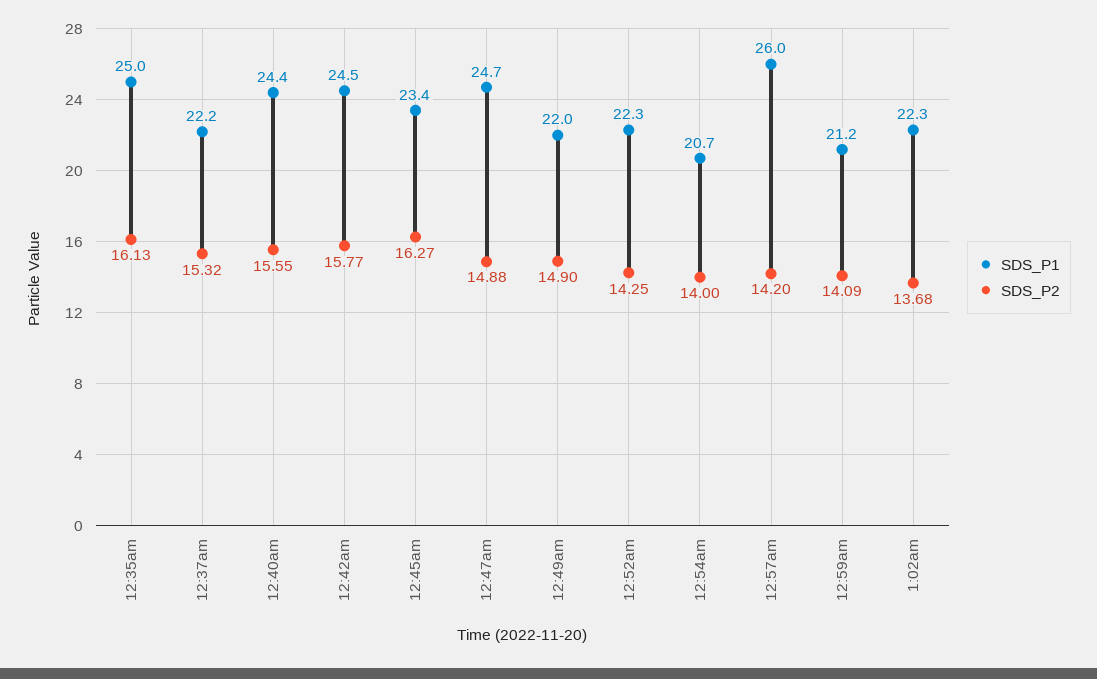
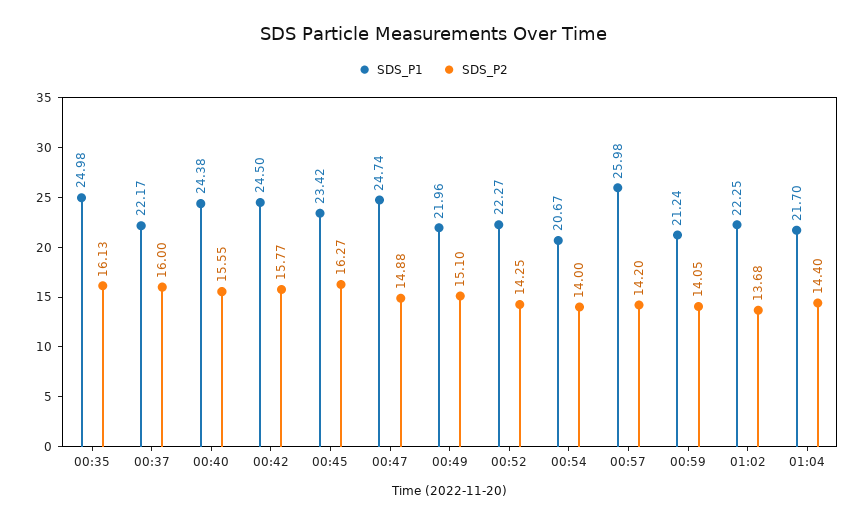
SDS_P2, 12:37am: 15.32 -> 16
SDS_P2, 12:49am: 14.9 -> 15.1
SDS_P2, 12:59am: 14.09 -> 14.05
SDS_P1, 01:04: none -> 21.7
SDS_P2, 01:04: none -> 14.4

